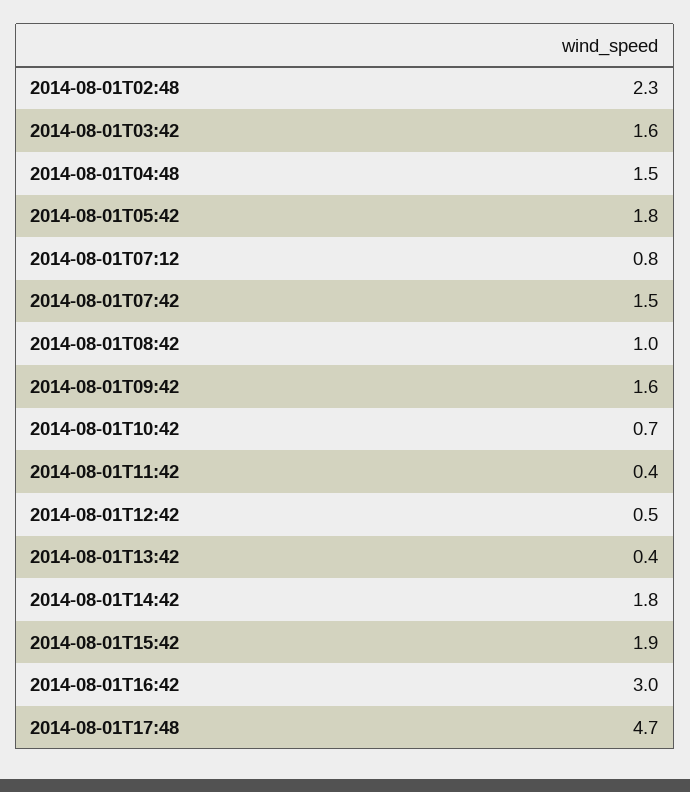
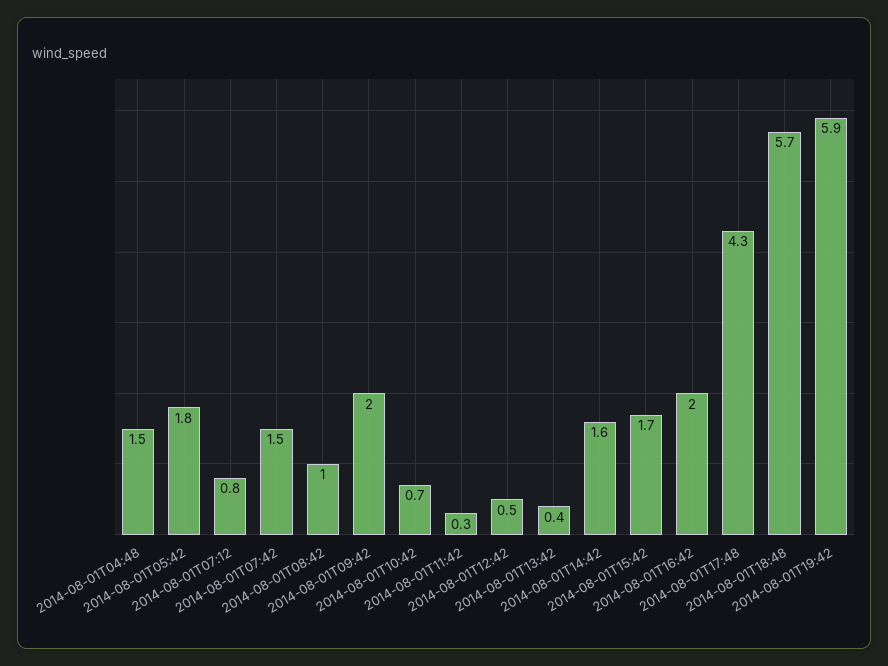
2014-08-01T02:48: 2.3 -> none
2014-08-01T03:42: 1.6 -> none
2014-08-01T09:42: 1.6 -> 2
2014-08-01T11:42: 0.4 -> 0.3
2014-08-01T14:42: 1.8 -> 1.6
2014-08-01T15:42: 1.9 -> 1.7
2014-08-01T16:42: 3 -> 2
2014-08-01T17:48: 4.7 -> 4.3
2014-08-01T18:48: none -> 5.7
2014-08-01T19:42: none -> 5.9

